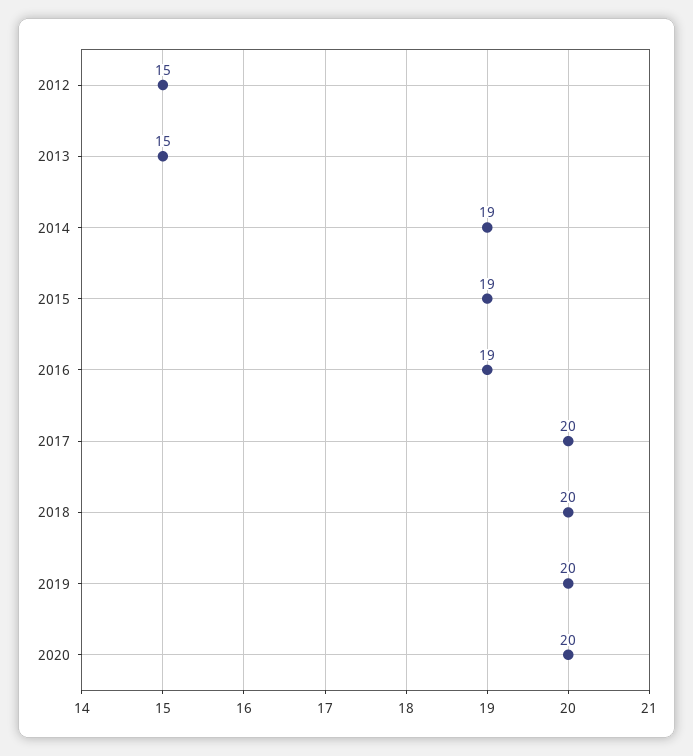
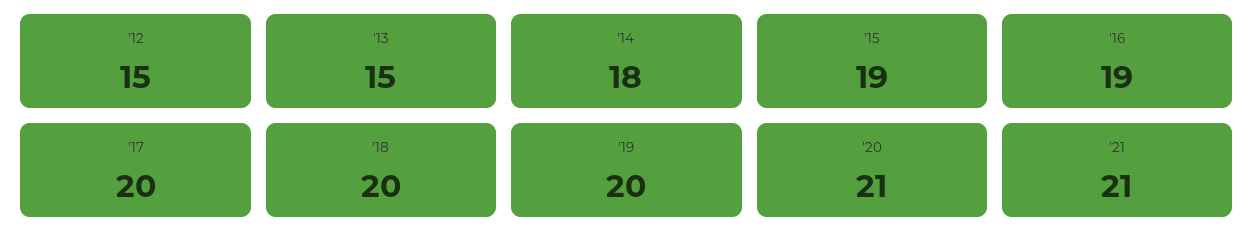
2014: 19 -> 18
2020: 20 -> 21
'21: none -> 21

